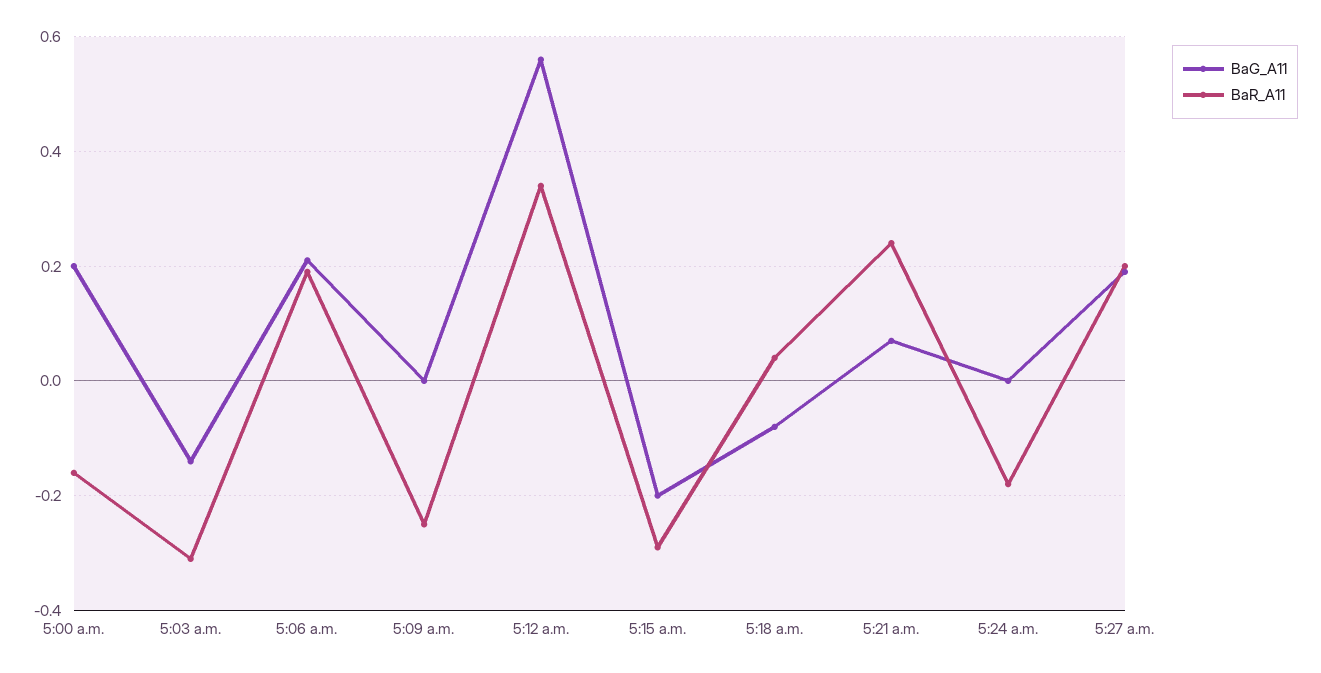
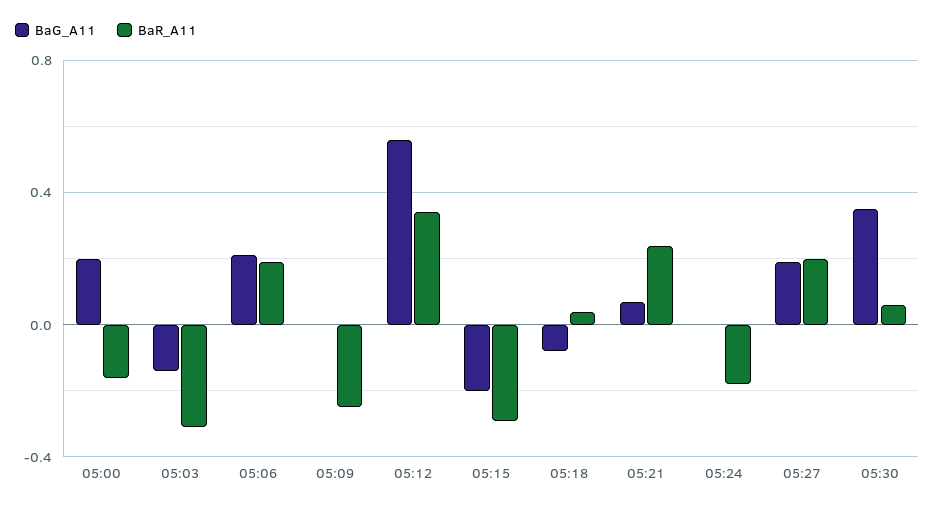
BaG_A11, 05:30: none -> 0.35
BaR_A11, 05:30: none -> 0.05

